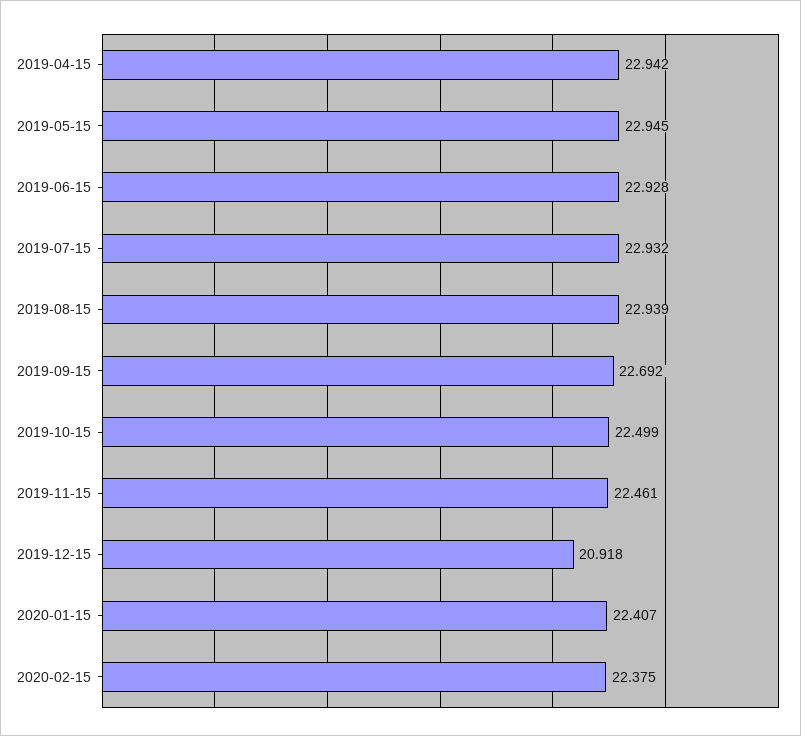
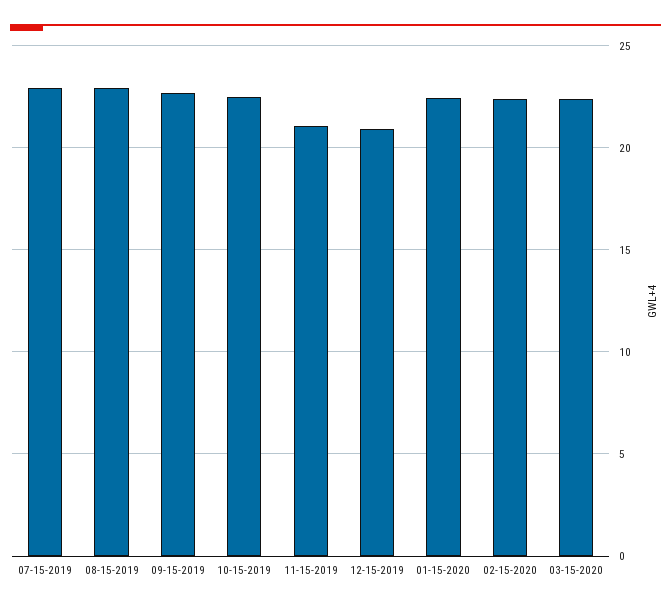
2019-04-15: 22.942 -> none
2019-05-15: 22.945 -> none
2019-06-15: 22.928 -> none
2019-11-15: 22.461 -> 21
03-15-2020: none -> 22.5

